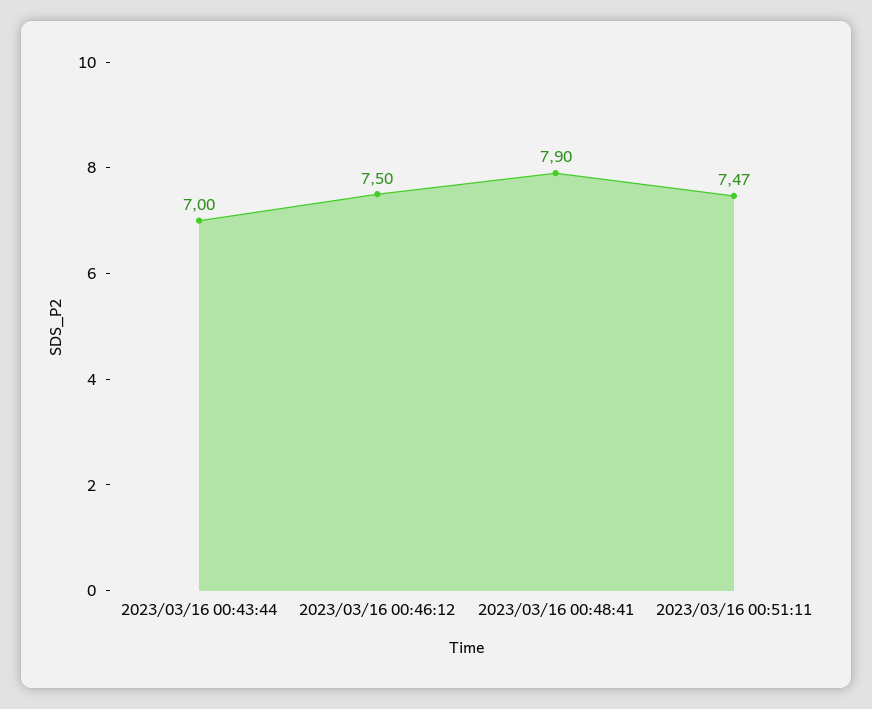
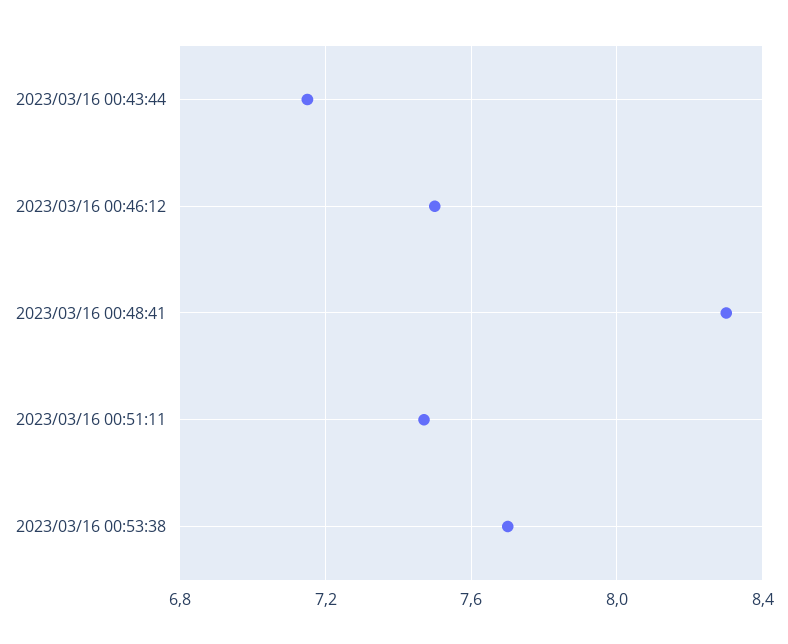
2023/03/16 00:43:44: 7 -> 7.15
2023/03/16 00:48:41: 7.9 -> 8.3
2023/03/16 00:53:38: none -> 7.7

